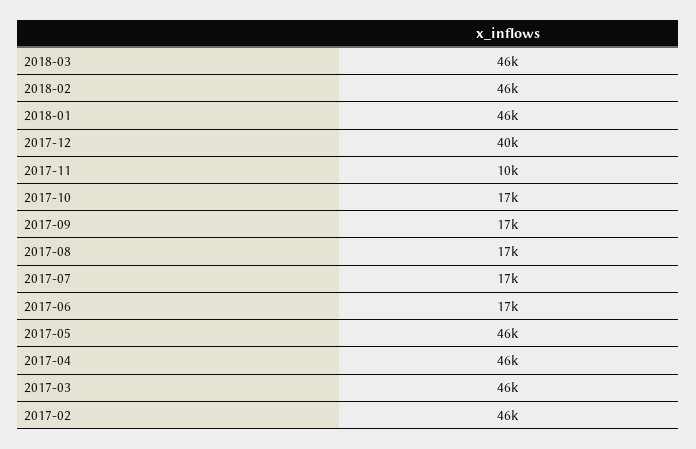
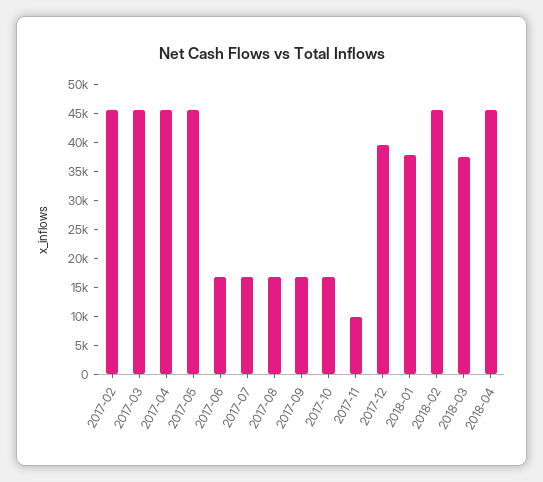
2018-03: 46000 -> 37500
2018-01: 46000 -> 37500
2018-04: none -> 45000

